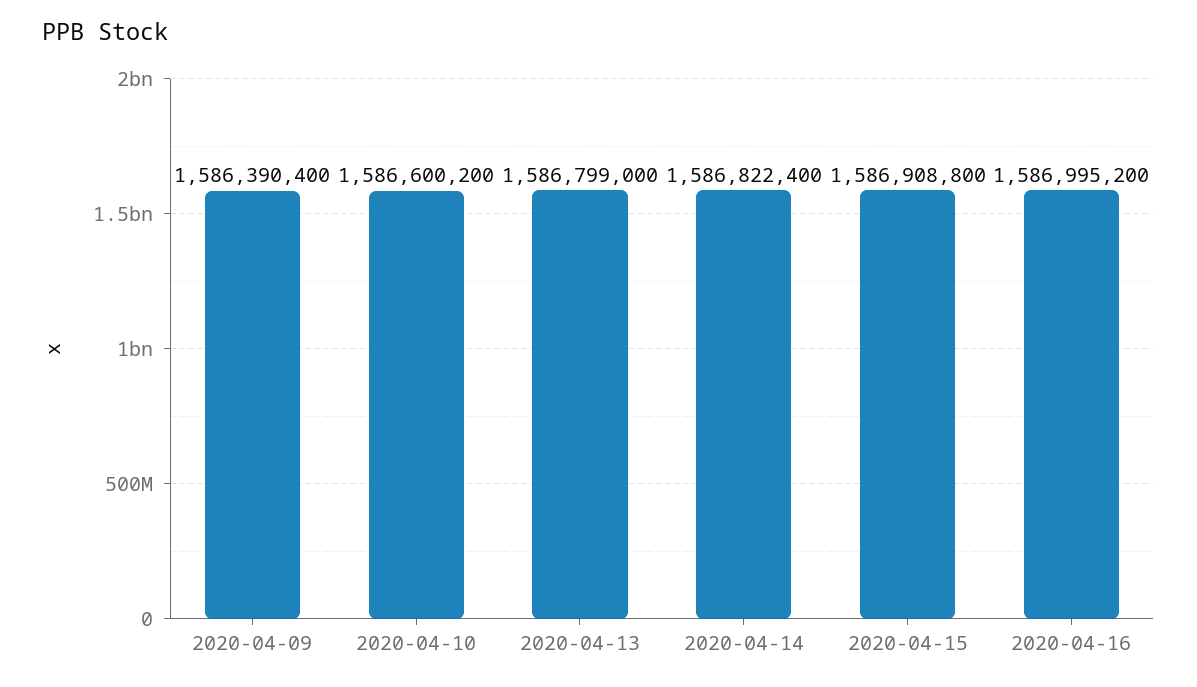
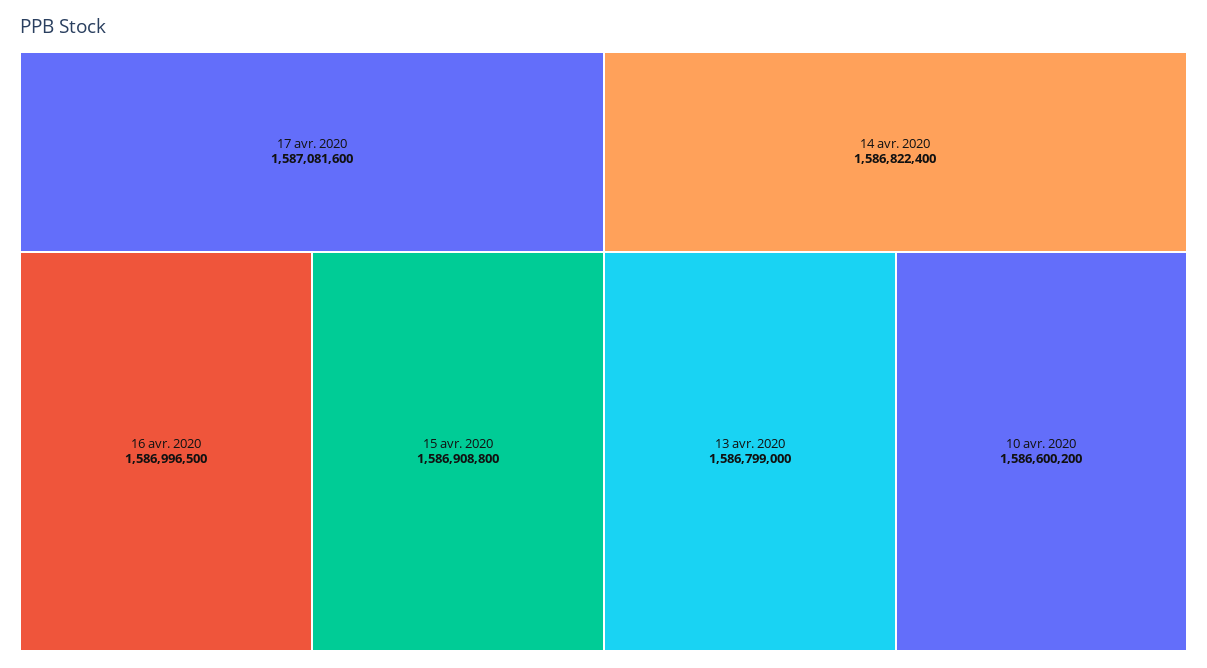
2020-04-09: 1586390400 -> none
2020-04-16: 1586995200 -> 1586996500
17 avr. 2020: none -> 1587081600

